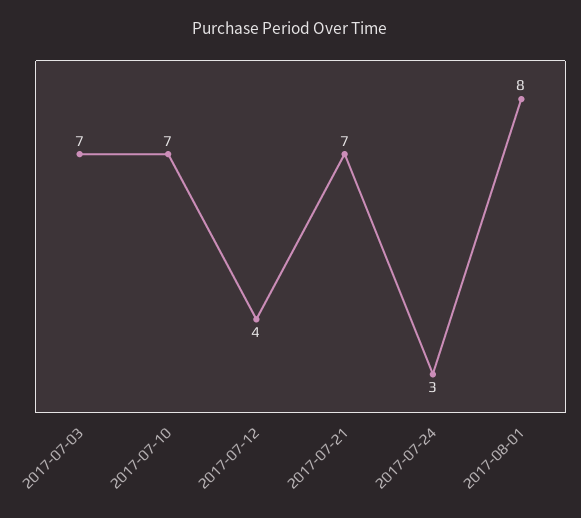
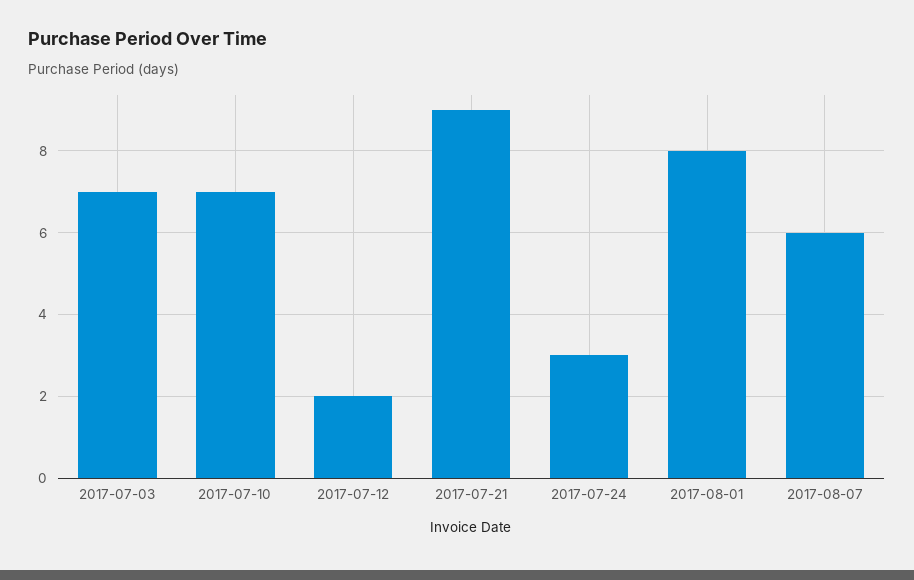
2017-07-12: 4 -> 2
2017-07-21: 7 -> 9
2017-08-07: none -> 6

